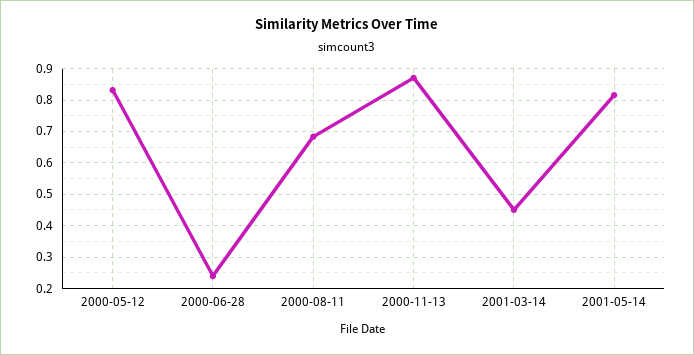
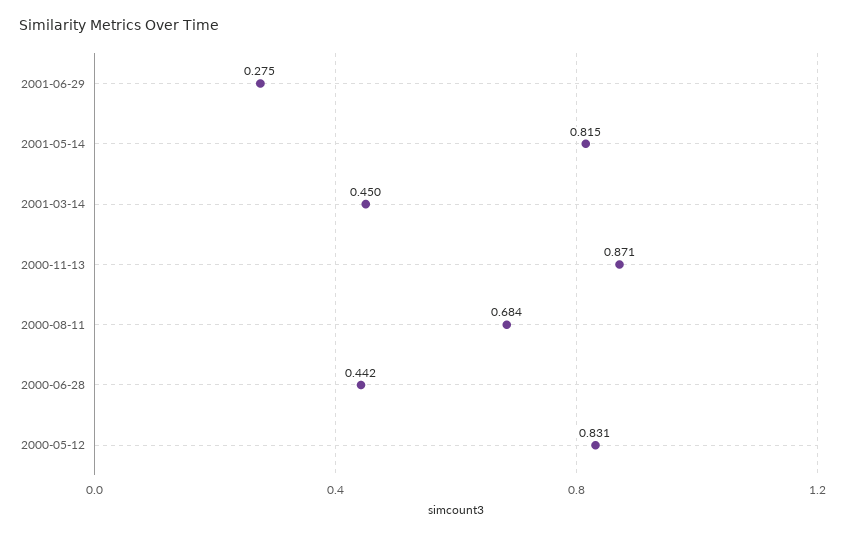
2000-06-28: 0.24 -> 0.442
2001-06-29: none -> 0.275

